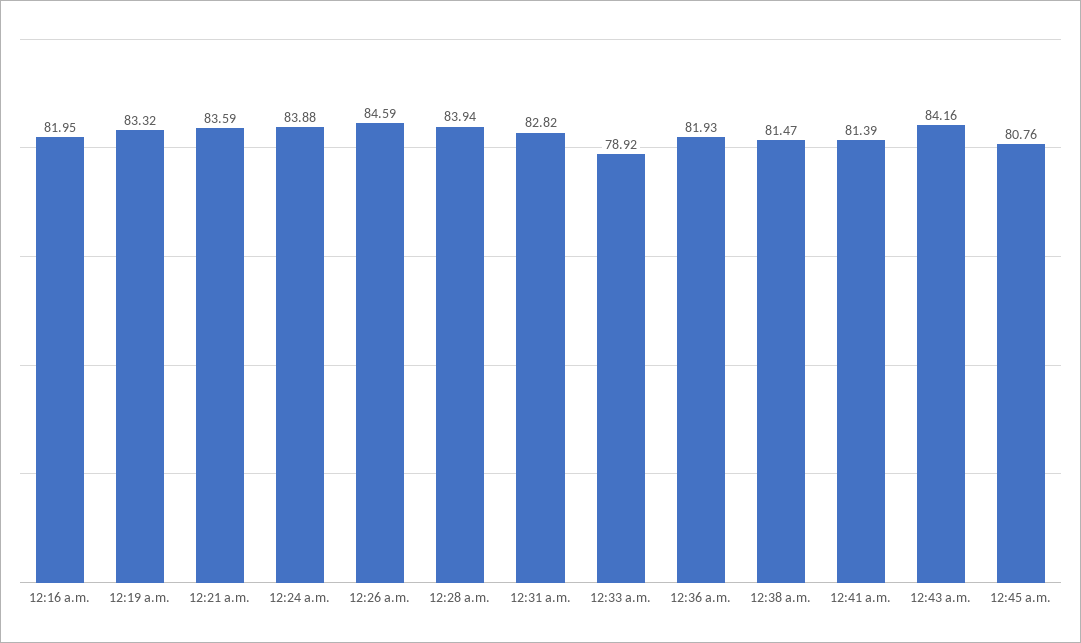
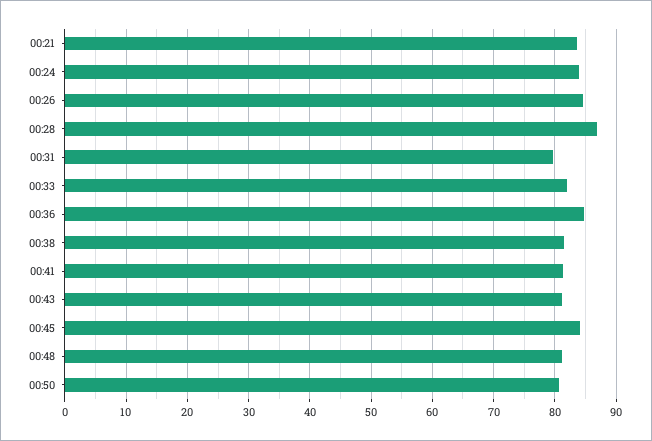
12:16 a.m.: 81.95 -> none
12:19 a.m.: 83.32 -> none
12:28 a.m.: 83.94 -> 87
12:31 a.m.: 82.82 -> 80
12:33 a.m.: 78.92 -> 82
12:36 a.m.: 81.93 -> 85
12:43 a.m.: 84.16 -> 81
12:45 a.m.: 80.76 -> 84
00:48: none -> 81
00:50: none -> 81

